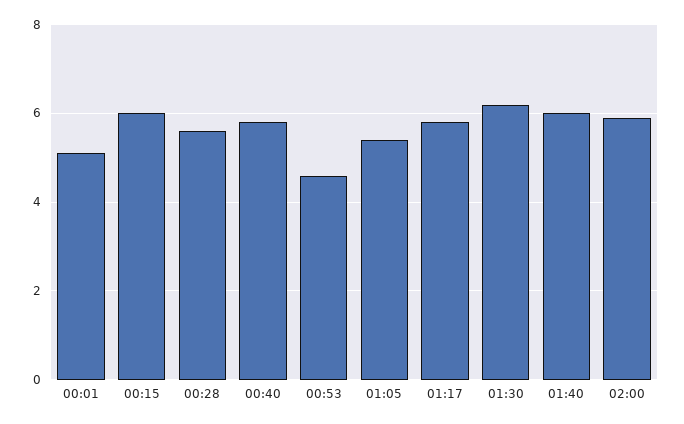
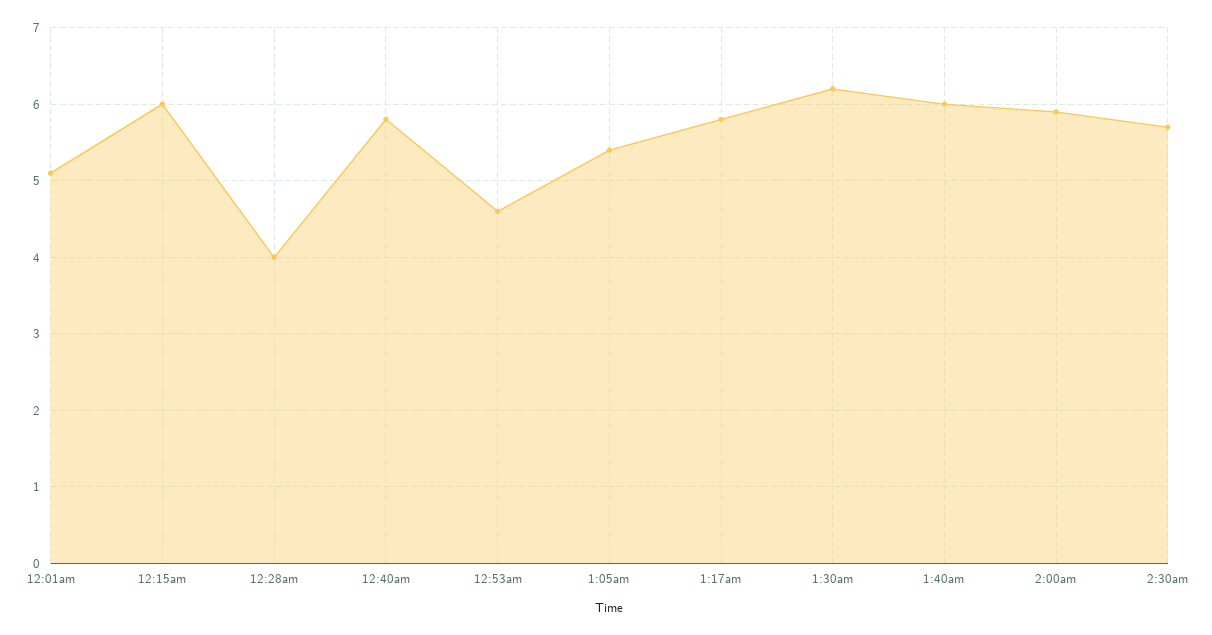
00:28: 5.5 -> 4
2:30am: none -> 5.7

